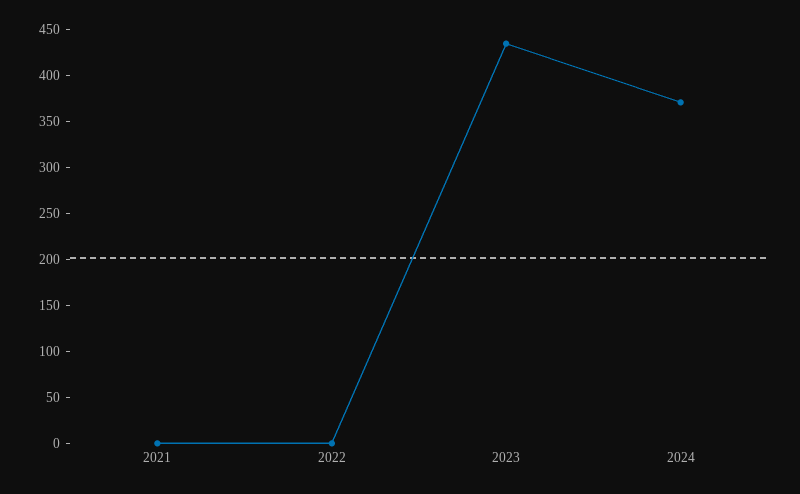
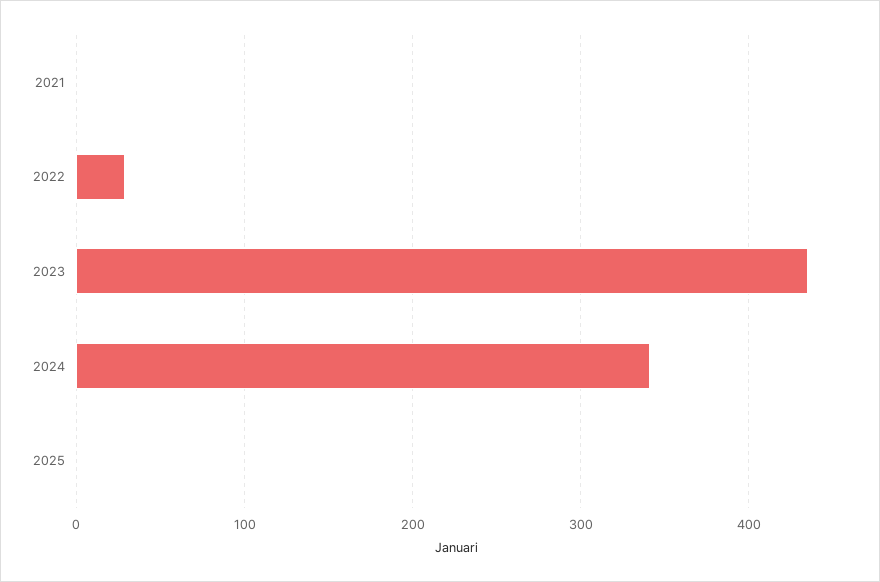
2022: 0 -> 30
2024: 370 -> 340
2025: none -> 0

